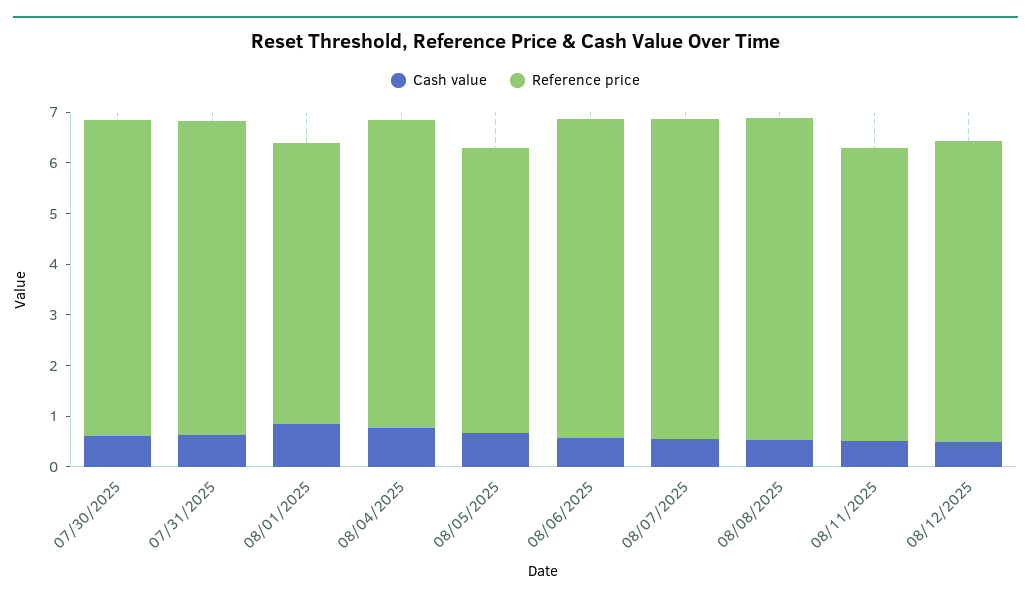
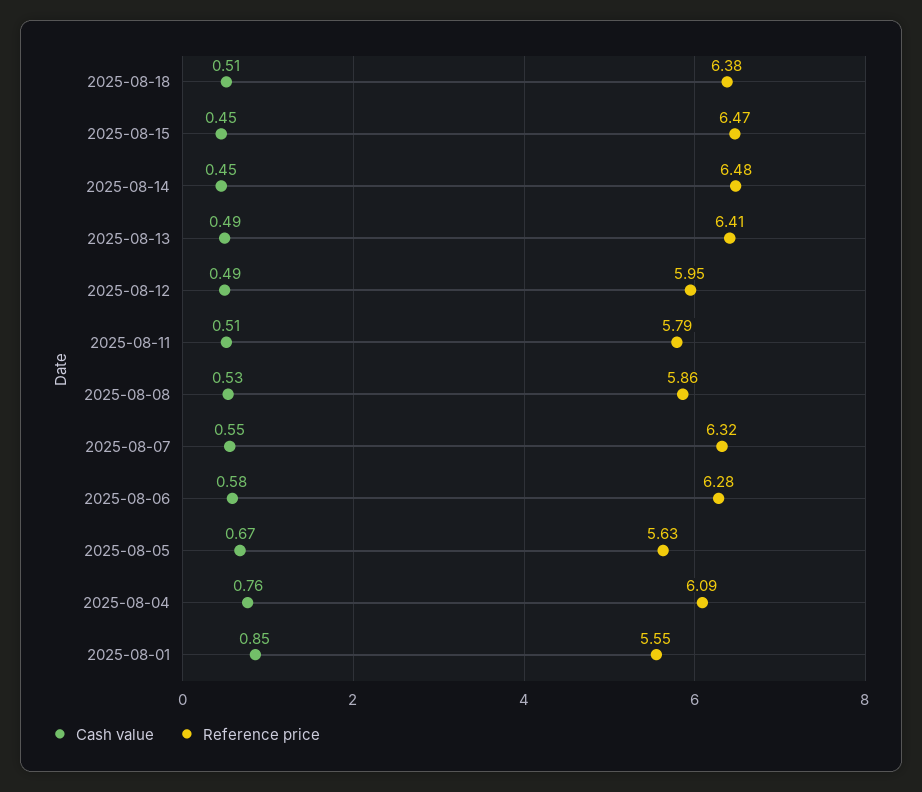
Cash value, 07/30/2025: 0.6 -> none
Reference price, 07/30/2025: 6.2 -> none
Cash value, 07/31/2025: 0.6 -> none
Reference price, 07/31/2025: 6.2 -> none
Reference price, 08/08/2025: 6.4 -> 5.86
Cash value, 2025-08-18: none -> 0.51
Reference price, 2025-08-18: none -> 6.38
Cash value, 2025-08-15: none -> 0.45
Reference price, 2025-08-15: none -> 6.47
Cash value, 2025-08-14: none -> 0.45
Reference price, 2025-08-14: none -> 6.48
Cash value, 2025-08-13: none -> 0.49
Reference price, 2025-08-13: none -> 6.41

